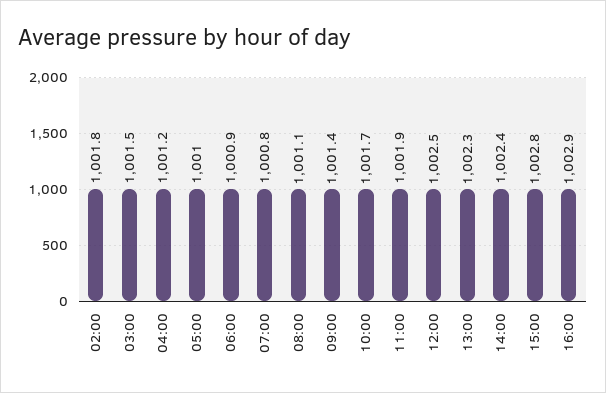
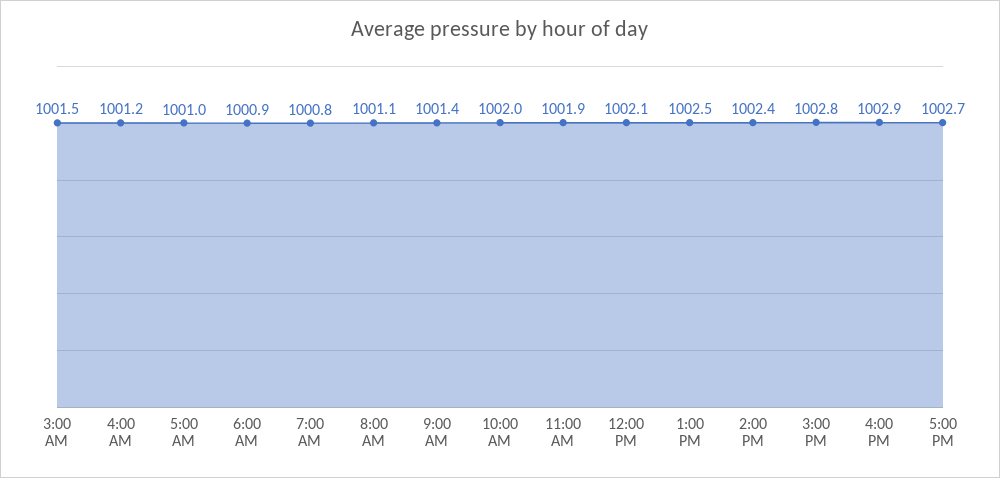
02:00: 1001.8 -> none
10:00: 1001.7 -> 1002
12:00: 1002.5 -> 1002.1
13:00: 1002.3 -> 1002.5
5:00 PM: none -> 1002.7

